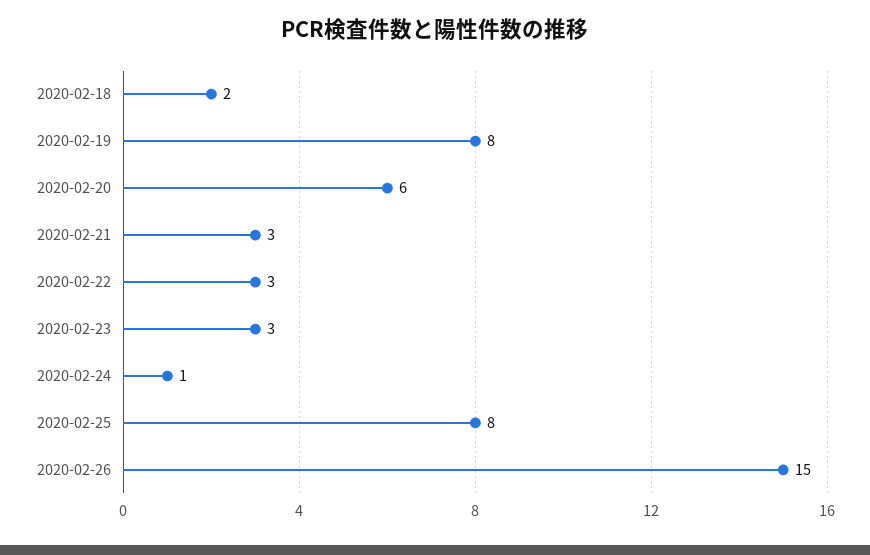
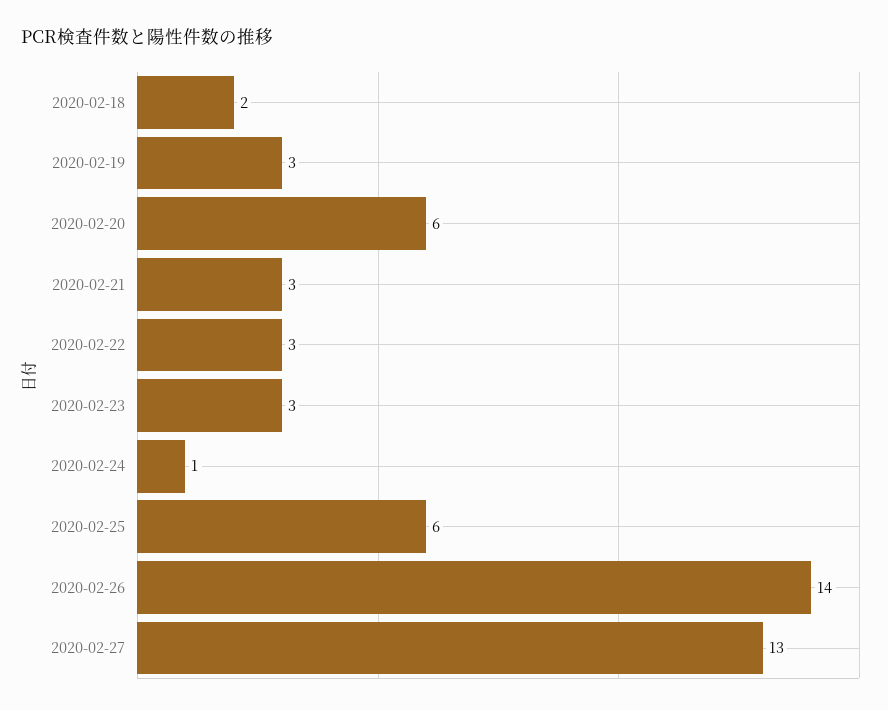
2020-02-19: 8 -> 3
2020-02-25: 8 -> 6
2020-02-26: 15 -> 14
2020-02-27: none -> 13

